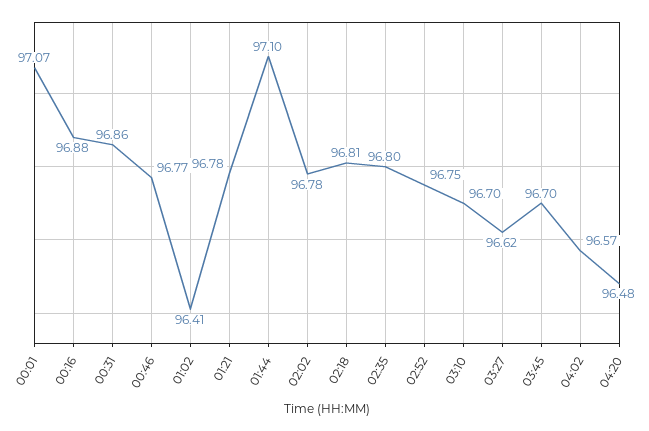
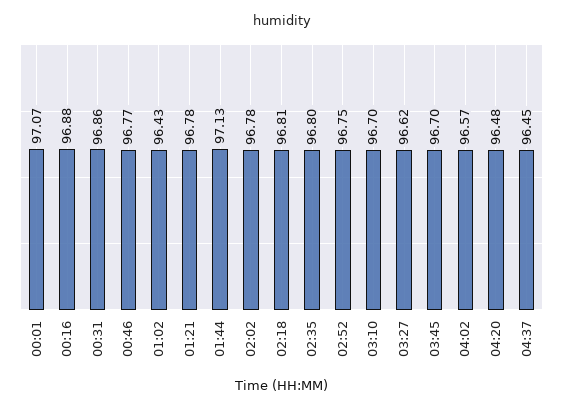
01:02: 96.41 -> 96.43
01:44: 97.1 -> 97.13
04:37: none -> 96.45

